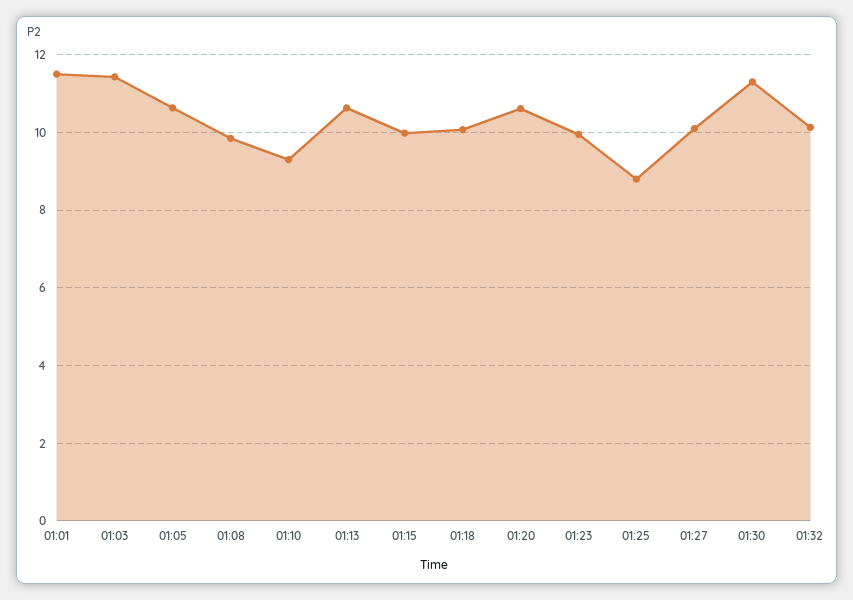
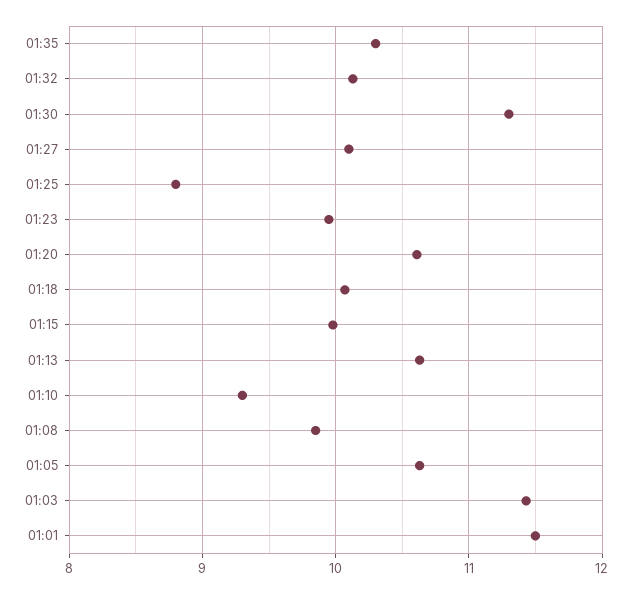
01:35: none -> 10.3

